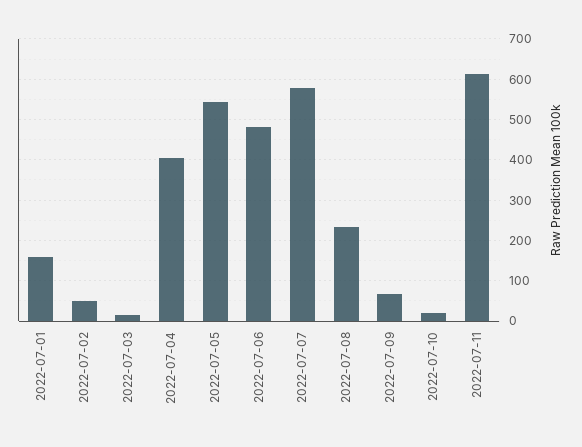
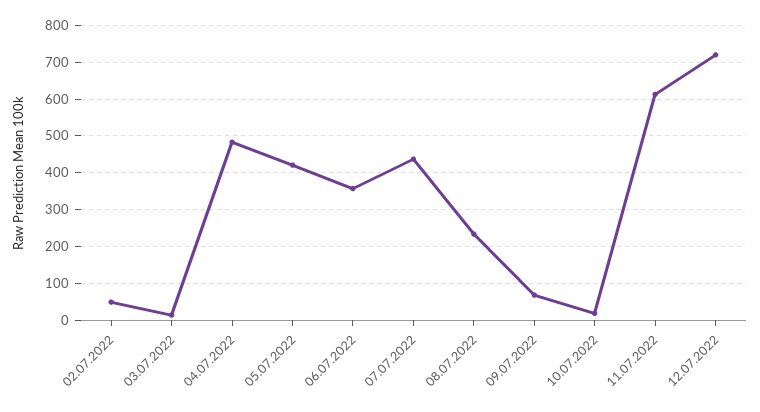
2022-07-01: 160 -> none
2022-07-04: 400 -> 480
2022-07-05: 540 -> 420
2022-07-06: 480 -> 360
2022-07-07: 580 -> 440
12.07.2022: none -> 720

